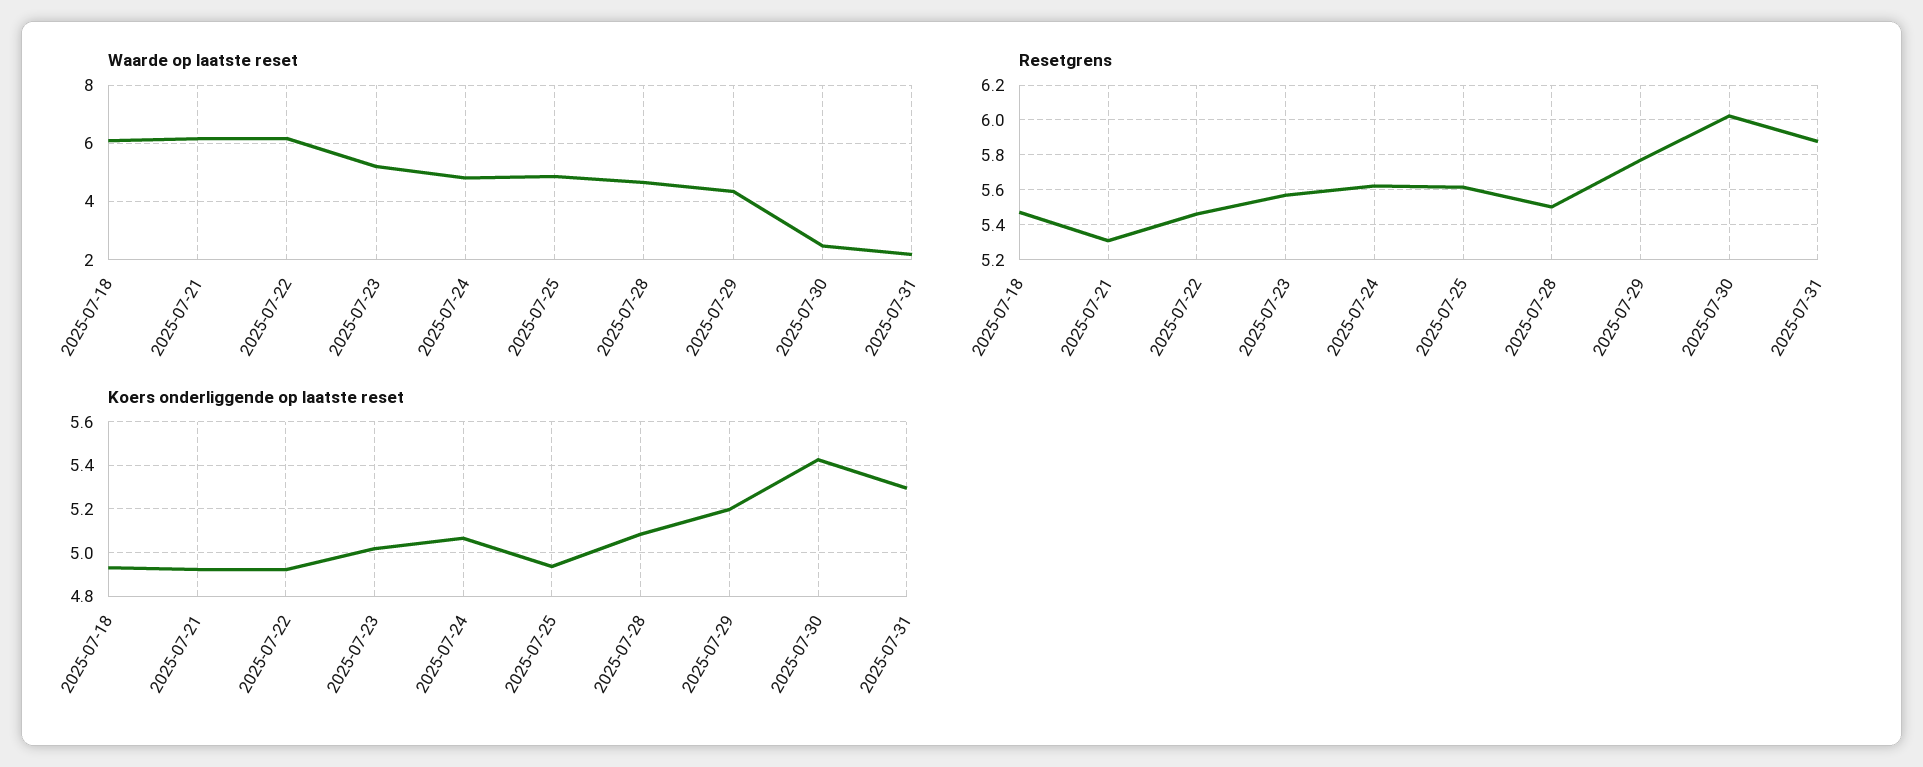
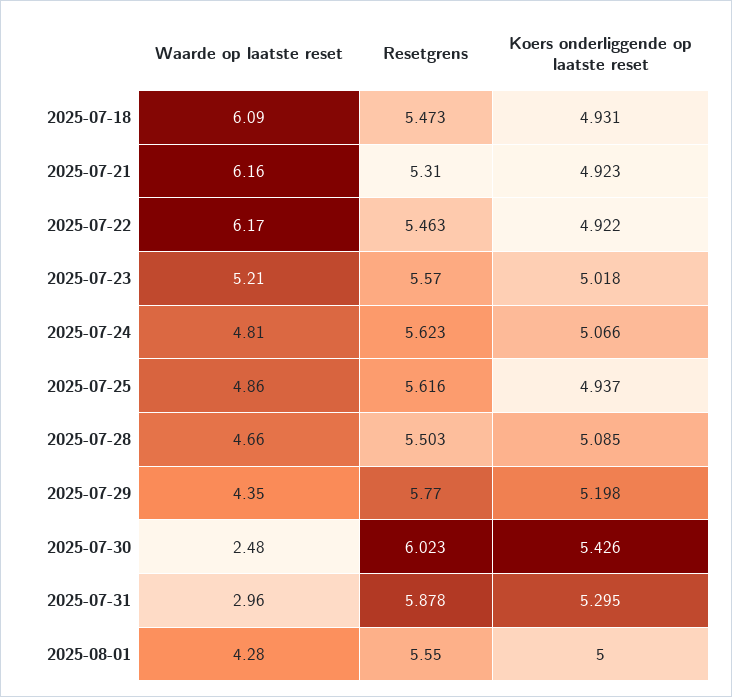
Waarde op laatste reset, 2025-07-31: 2.25 -> 2.96
Waarde op laatste reset, 2025-08-01: none -> 4.28
Resetgrens, 2025-08-01: none -> 5.55
Koers onderliggende op laatste reset, 2025-08-01: none -> 5

